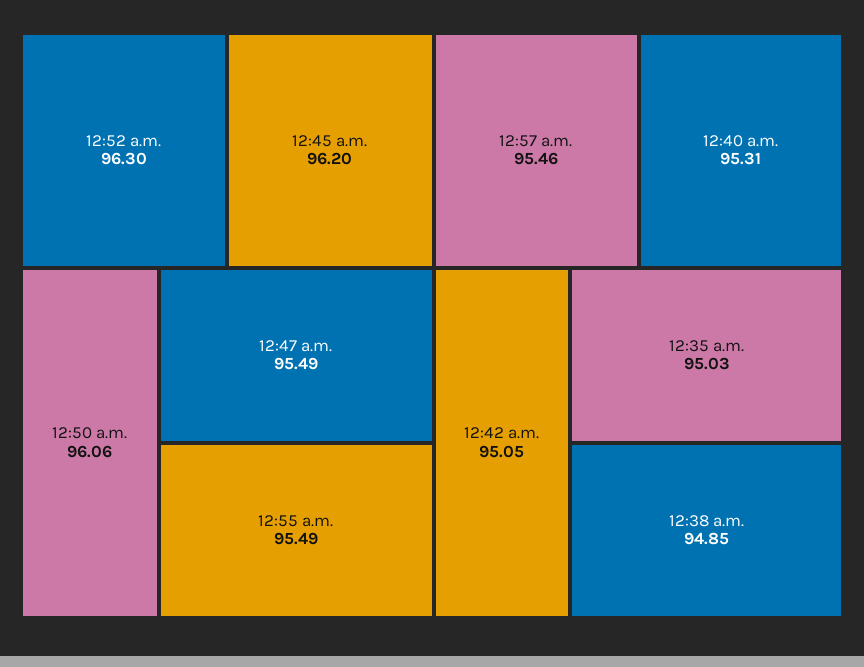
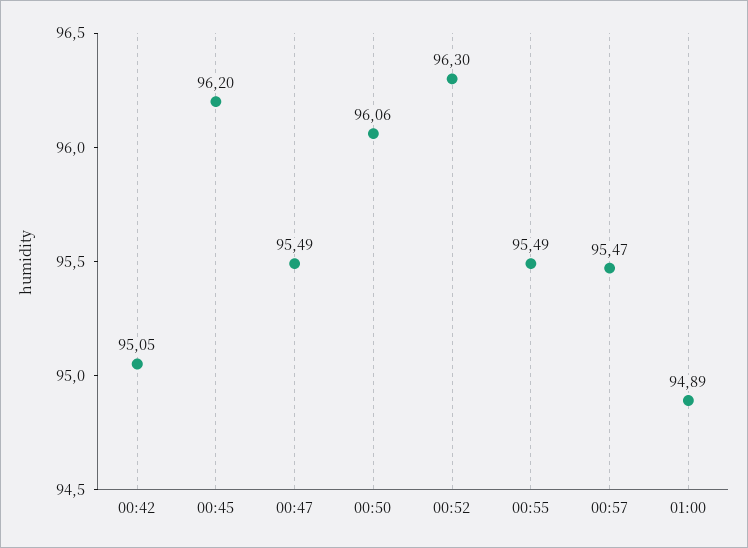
12:57 a.m.: 95.46 -> 95.47
12:40 a.m.: 95.31 -> none
12:35 a.m.: 95.03 -> none
12:38 a.m.: 94.85 -> none
01:00: none -> 94.89

